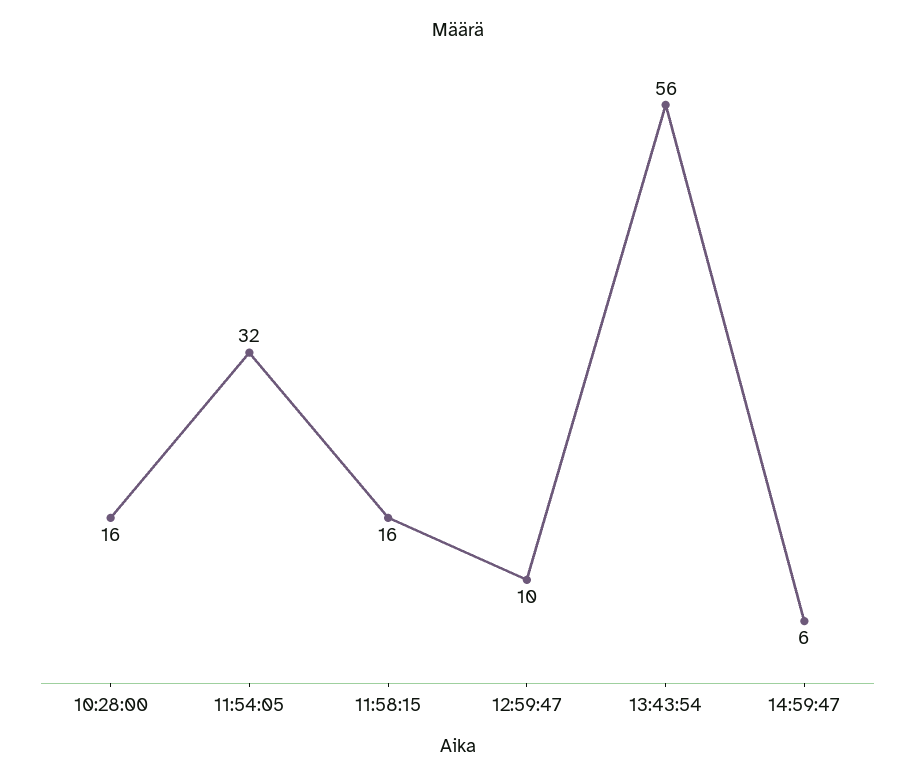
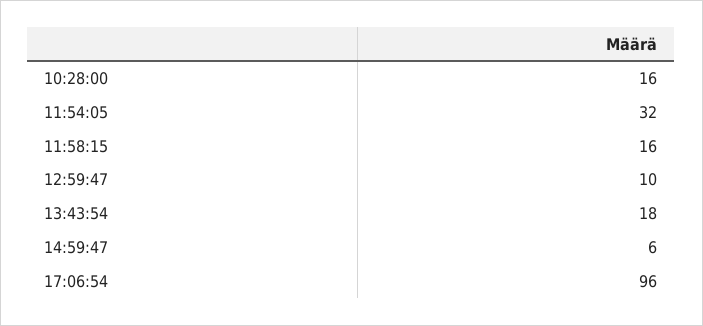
13:43:54: 56 -> 18
17:06:54: none -> 96

